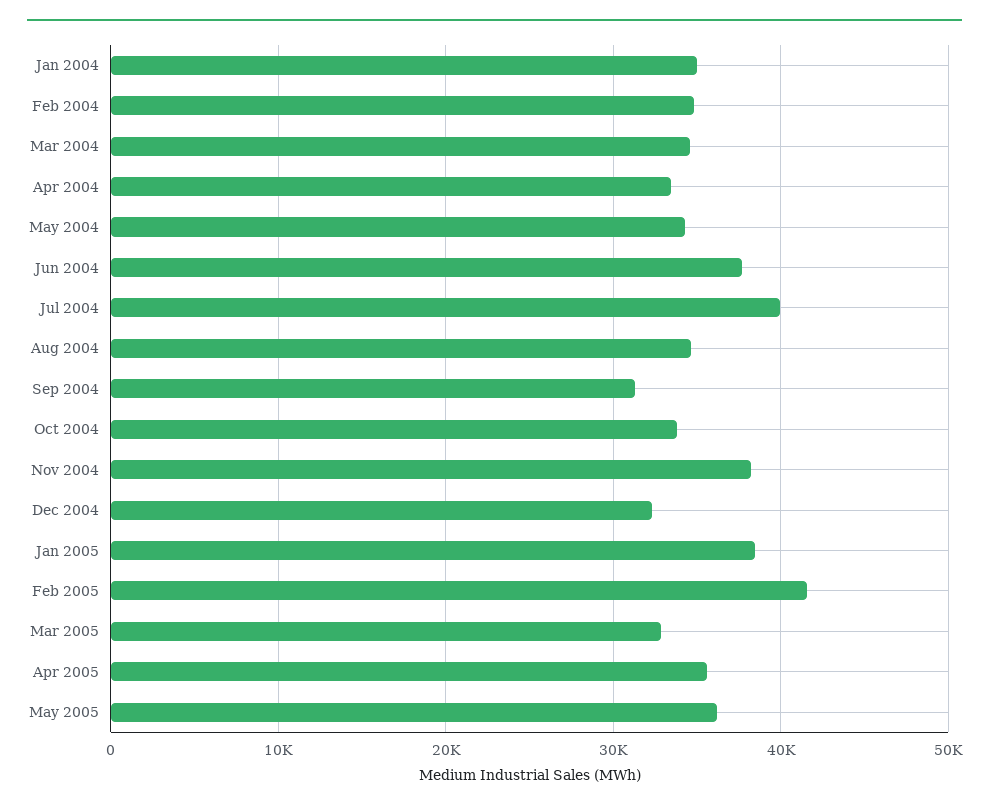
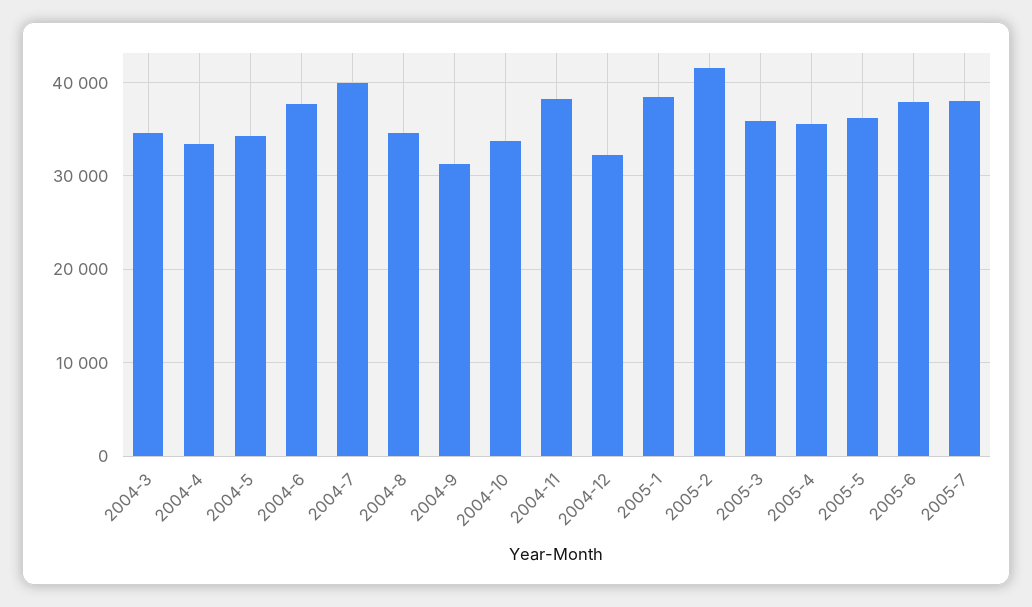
Jan 2004: 35000 -> none
Feb 2004: 35000 -> none
Mar 2005: 33000 -> 36000
2005-6: none -> 38000
2005-7: none -> 38000

